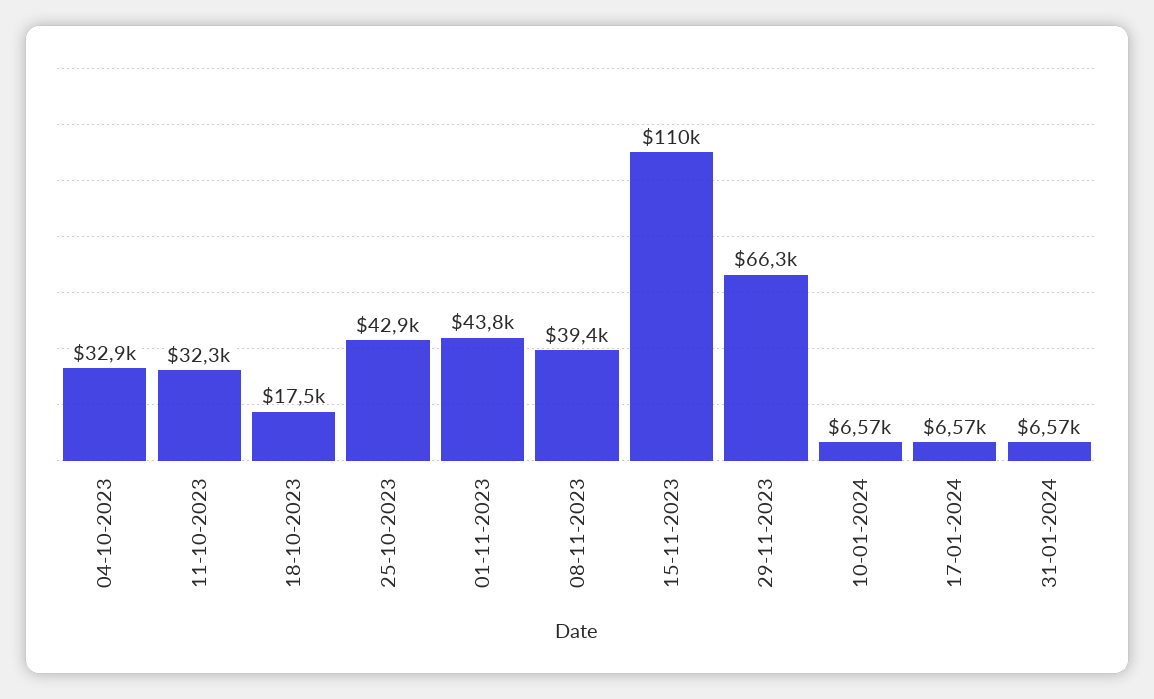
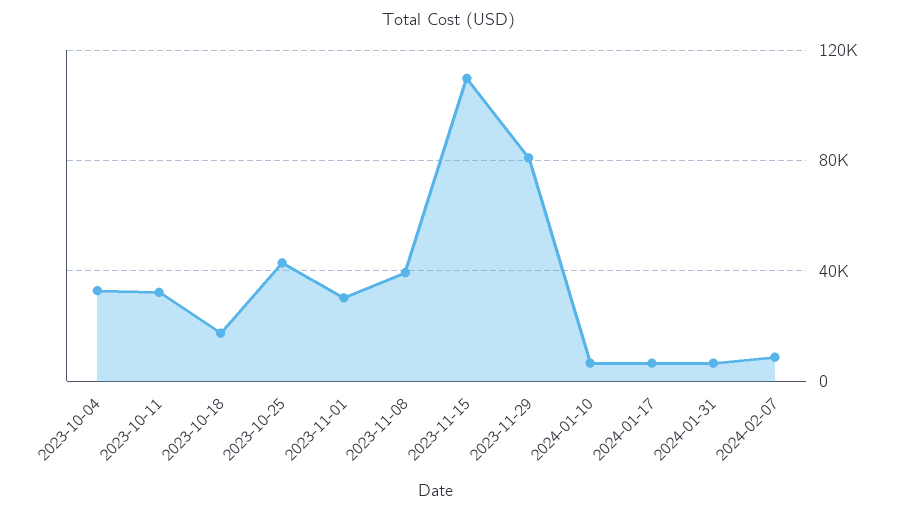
01-11-2023: 43800 -> 30000
29-11-2023: 66300 -> 80000
2024-02-07: none -> 10000

